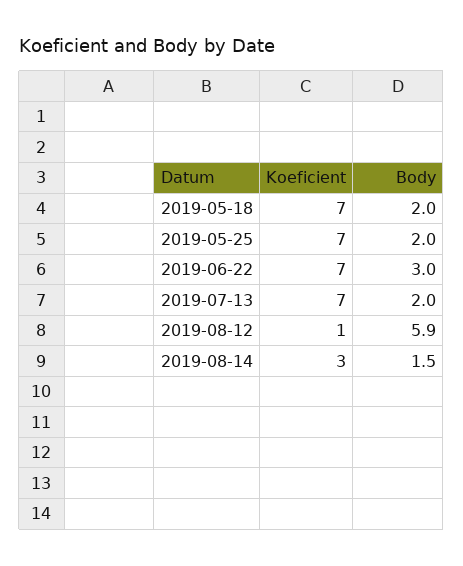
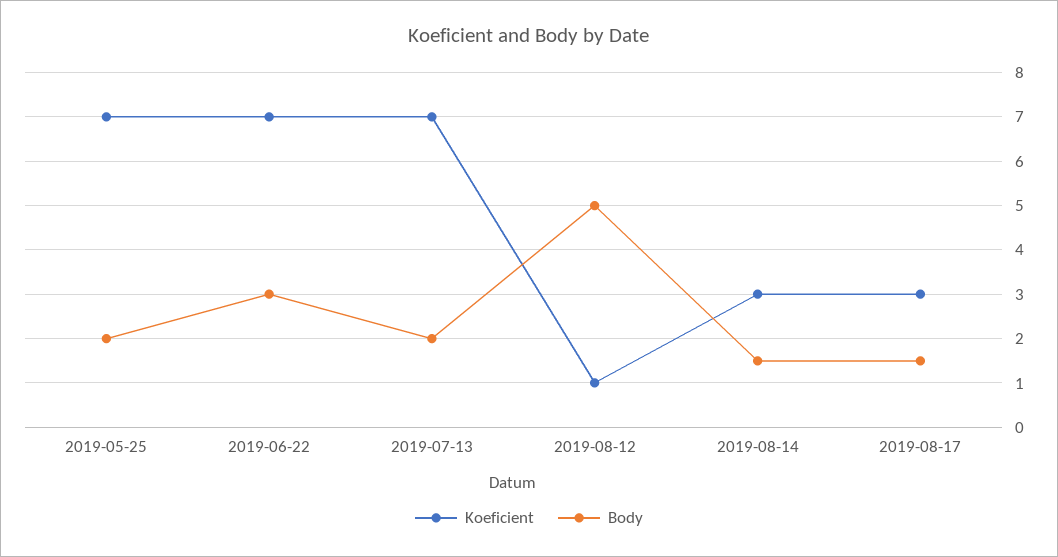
Koeficient, 2019-05-18: 7 -> none
Body, 2019-05-18: 2 -> none
Body, 2019-08-12: 5.9 -> 5
Koeficient, 2019-08-17: none -> 3
Body, 2019-08-17: none -> 1.5

